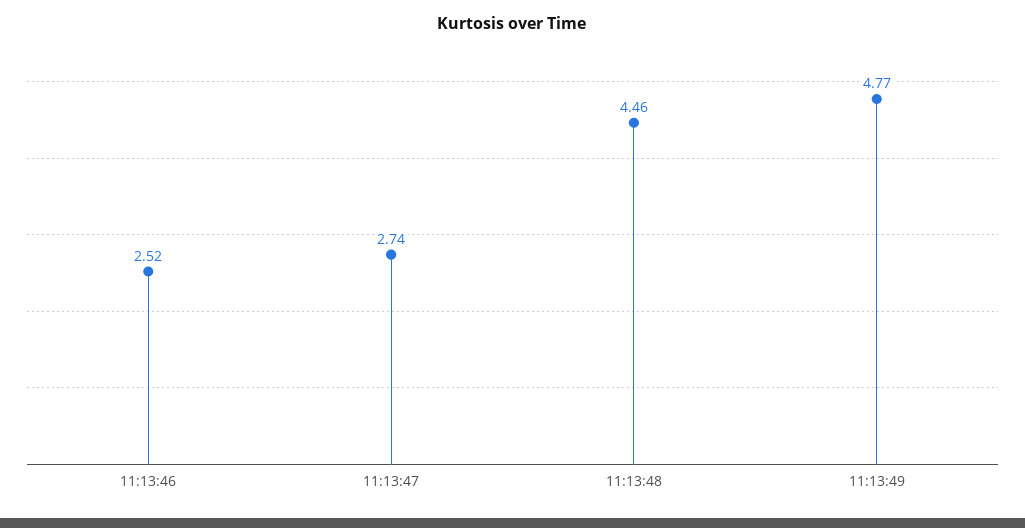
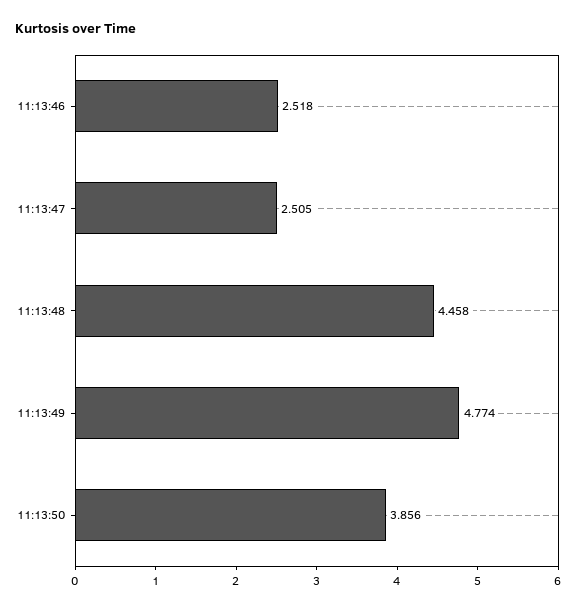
11:13:47: 2.74 -> 2.505
11:13:50: none -> 3.856

